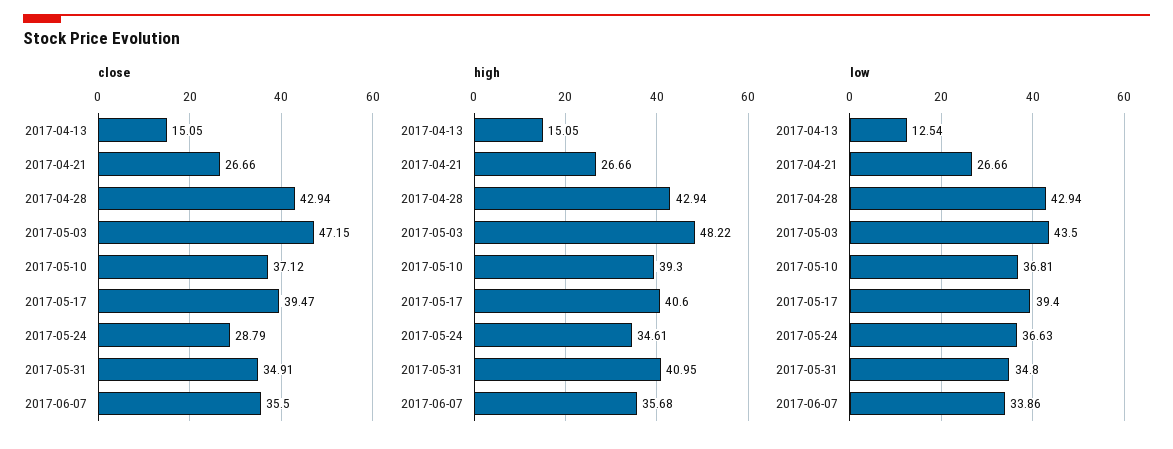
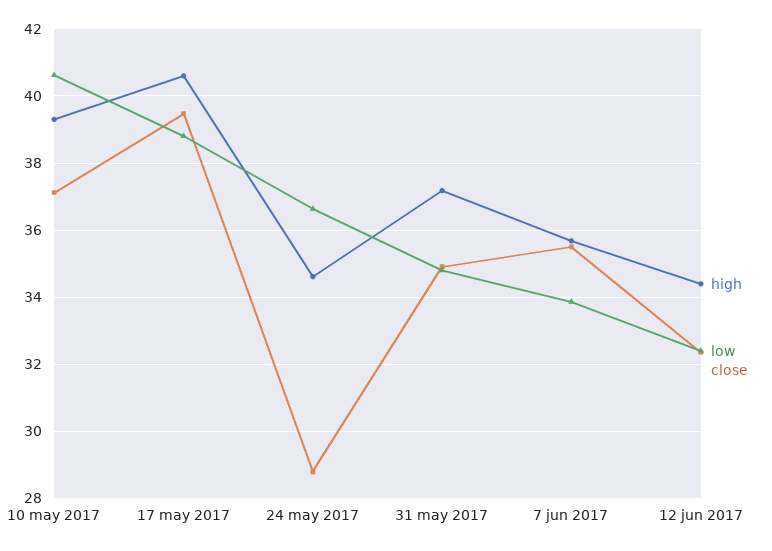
close, 2017-04-13: 15.05 -> none
close, 2017-04-21: 26.66 -> none
close, 2017-04-28: 42.94 -> none
close, 2017-05-03: 47.15 -> none
high, 2017-04-13: 15.05 -> none
high, 2017-04-21: 26.66 -> none
high, 2017-04-28: 42.94 -> none
high, 2017-05-03: 48.22 -> none
high, 2017-05-31: 40.95 -> 37.2
low, 2017-04-13: 12.54 -> none
low, 2017-04-21: 26.66 -> none
low, 2017-04-28: 42.94 -> none
low, 2017-05-03: 43.5 -> none
low, 2017-05-10: 36.81 -> 40.6
low, 2017-05-17: 39.4 -> 38.8
high, 12 jun 2017: none -> 34.4
low, 12 jun 2017: none -> 32.4
close, 12 jun 2017: none -> 32.4

